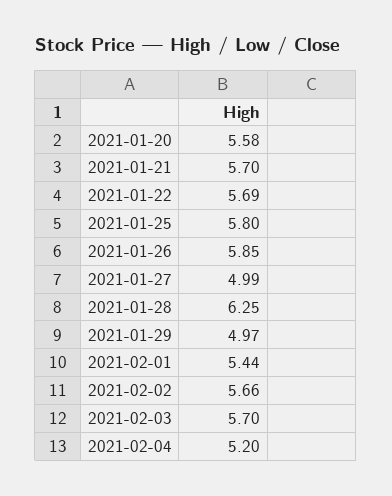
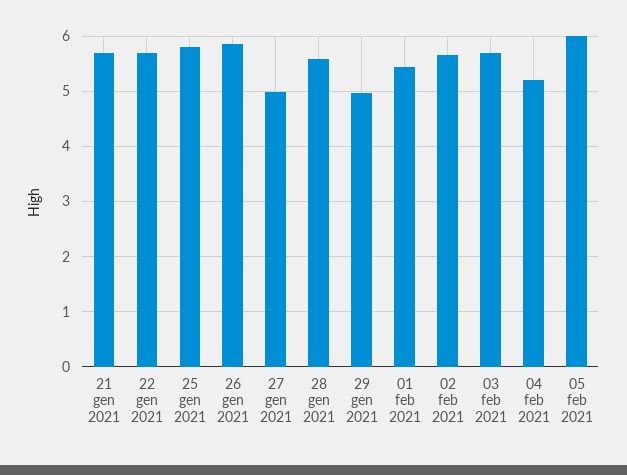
2021-01-20: 5.58 -> none
2021-01-28: 6.25 -> 5.6
05 feb 2021: none -> 6

